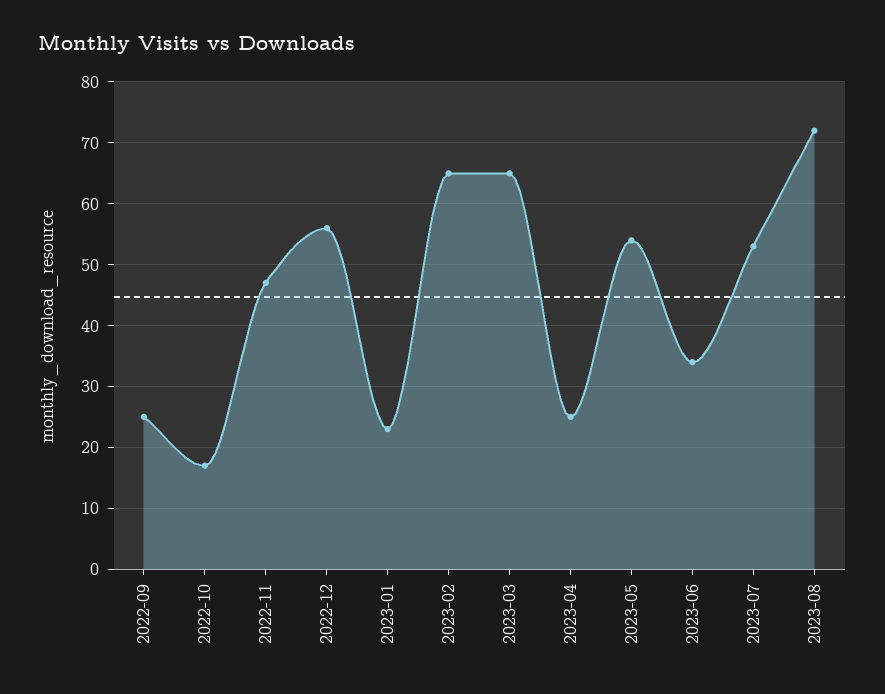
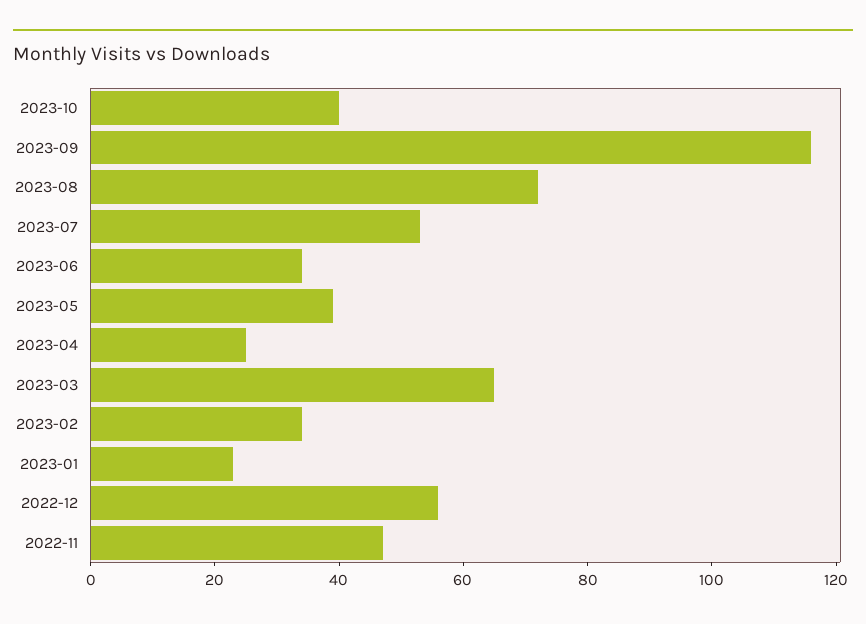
2022-09: 25 -> none
2022-10: 17 -> none
2023-02: 65 -> 35
2023-05: 54 -> 40
2023-10: none -> 40
2023-09: none -> 115

